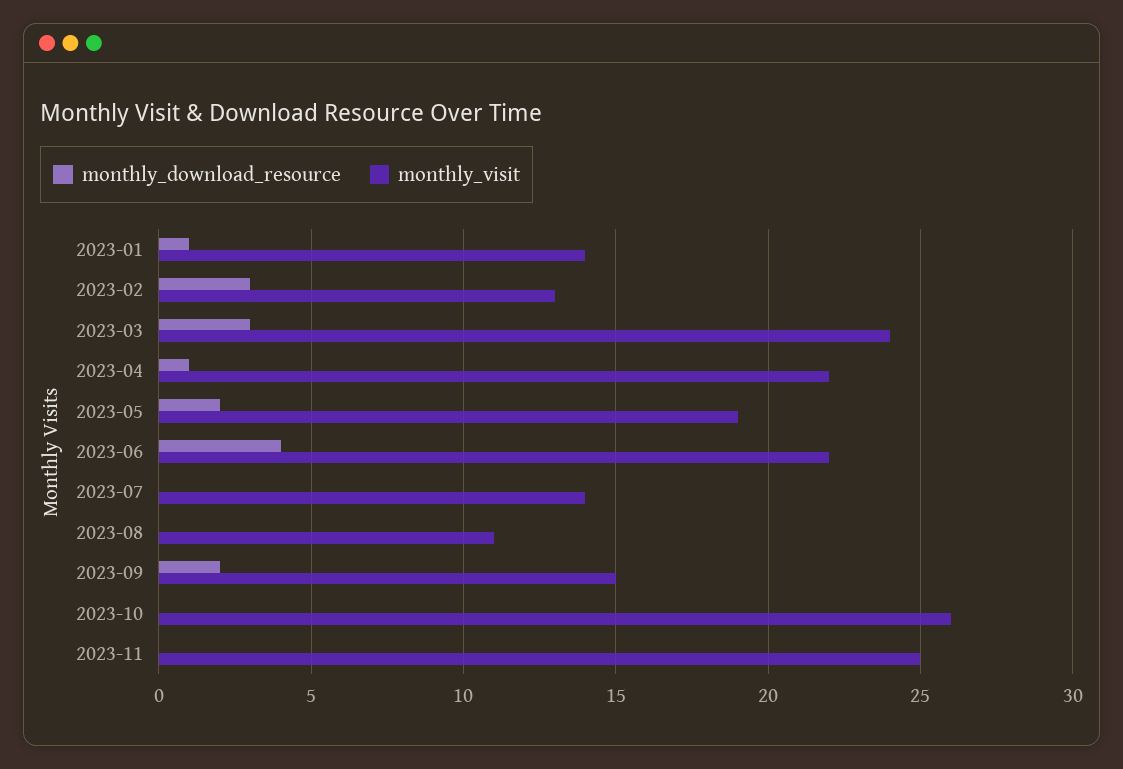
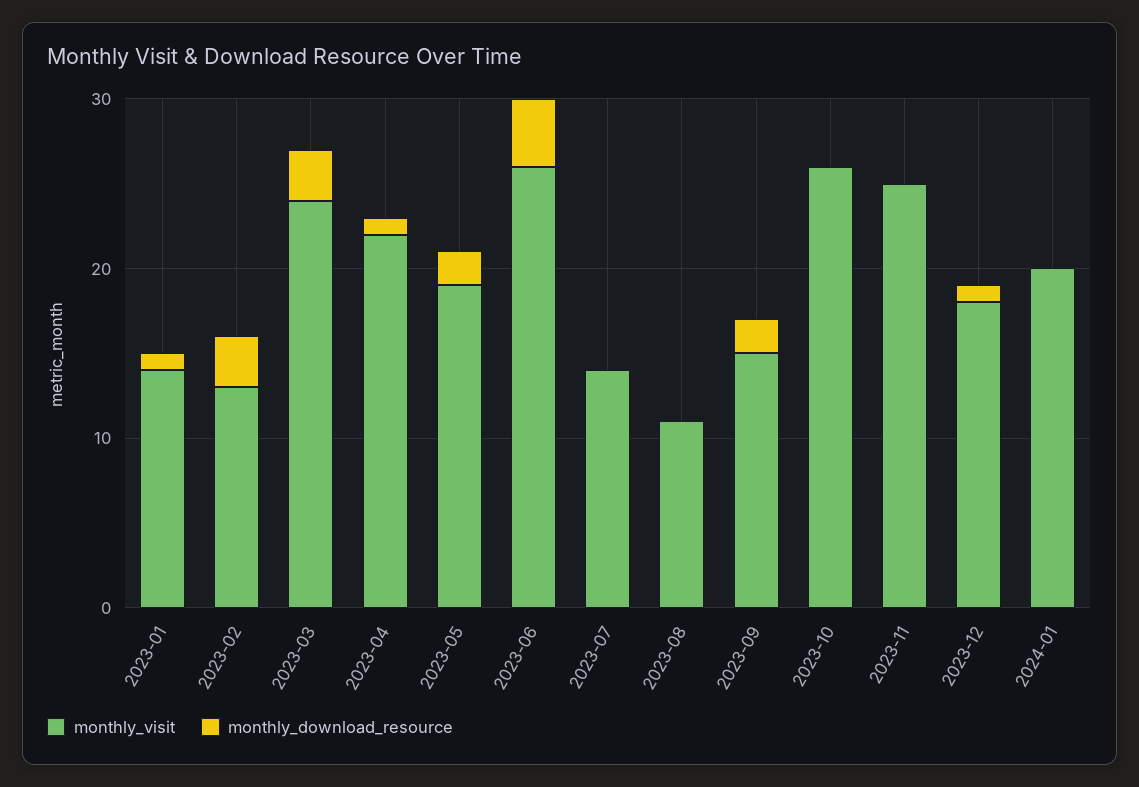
monthly_visit, 2023-06: 22 -> 26
monthly_visit, 2023-12: none -> 18
monthly_download_resource, 2023-12: none -> 1
monthly_visit, 2024-01: none -> 20
monthly_download_resource, 2024-01: none -> 0

